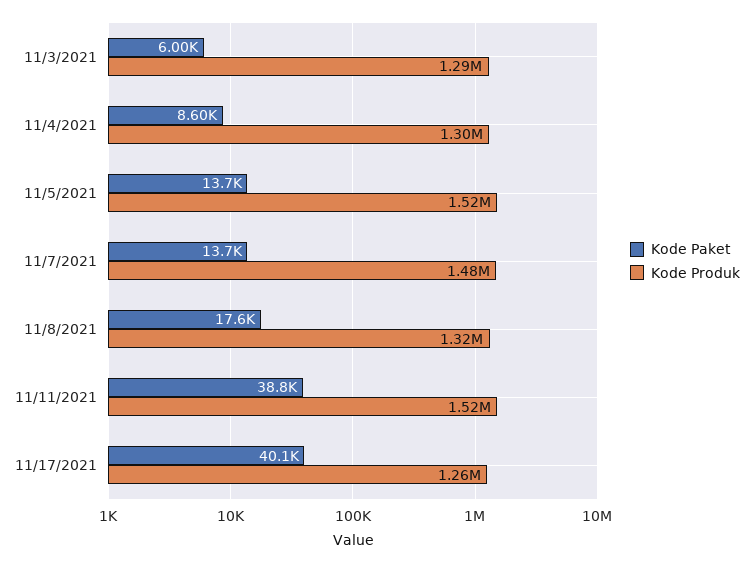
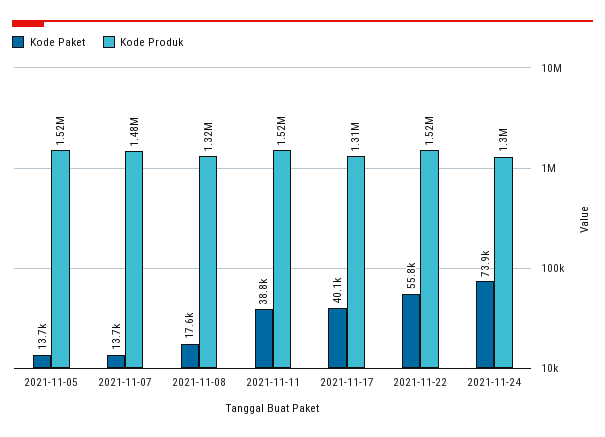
Kode Paket, 11/3/2021: 6000 -> none
Kode Produk, 11/3/2021: 1290000 -> none
Kode Paket, 11/4/2021: 8600 -> none
Kode Produk, 11/4/2021: 1300000 -> none
Kode Produk, 11/17/2021: 1260000 -> 1310000
Kode Paket, 2021-11-22: none -> 55800
Kode Produk, 2021-11-22: none -> 1520000
Kode Paket, 2021-11-24: none -> 73900
Kode Produk, 2021-11-24: none -> 1300000

